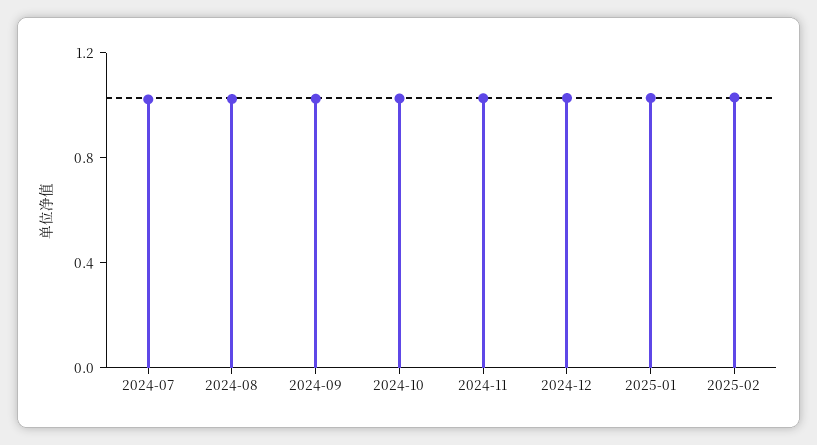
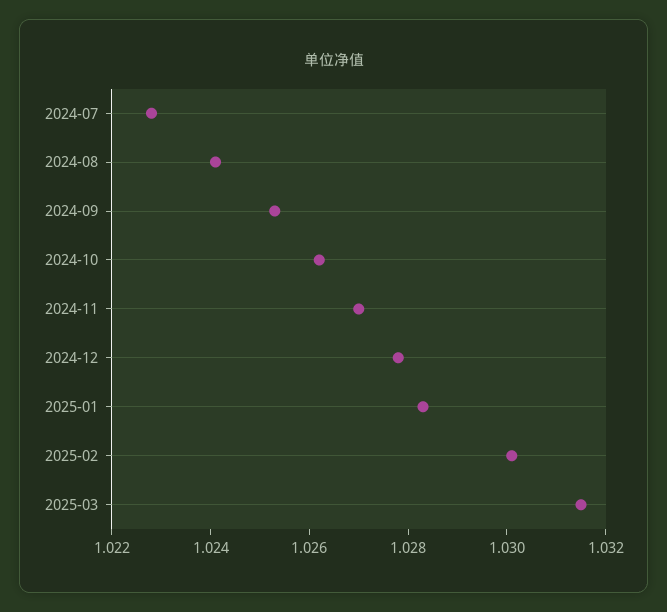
2025-03: none -> 1.0315

